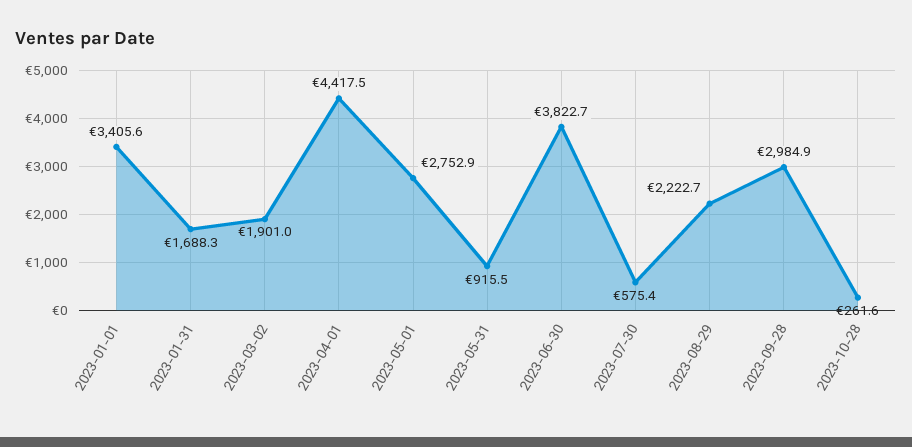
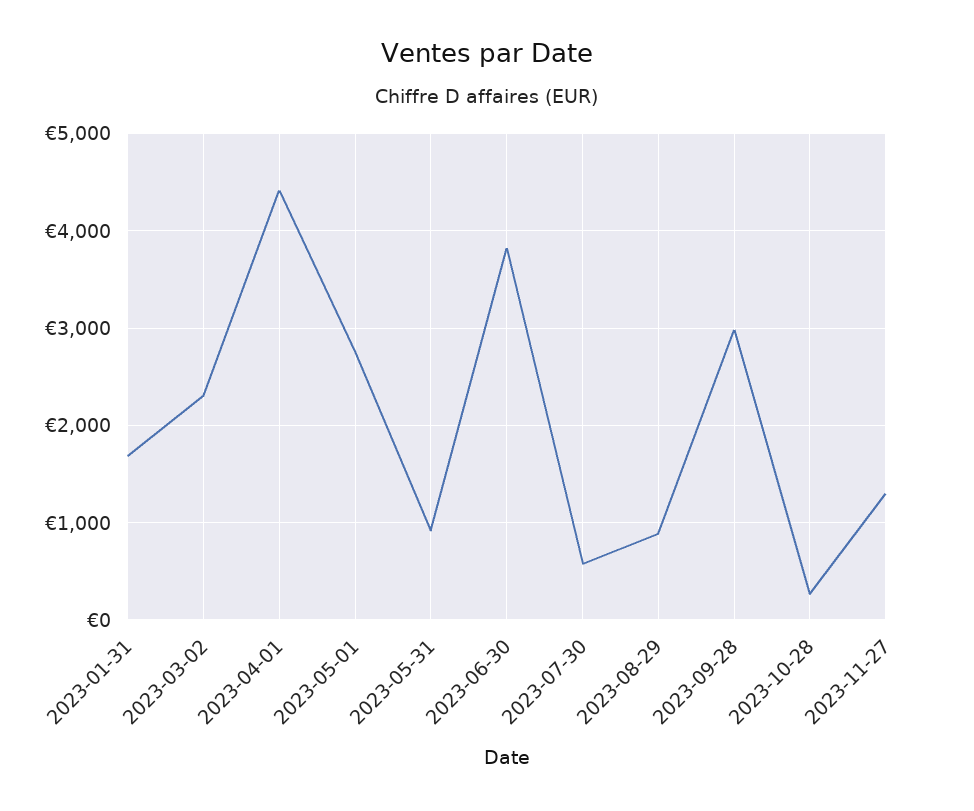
2023-01-01: 3405.6 -> none
2023-03-02: 1901 -> 2300
2023-08-29: 2222.7 -> 900
2023-11-27: none -> 1300

